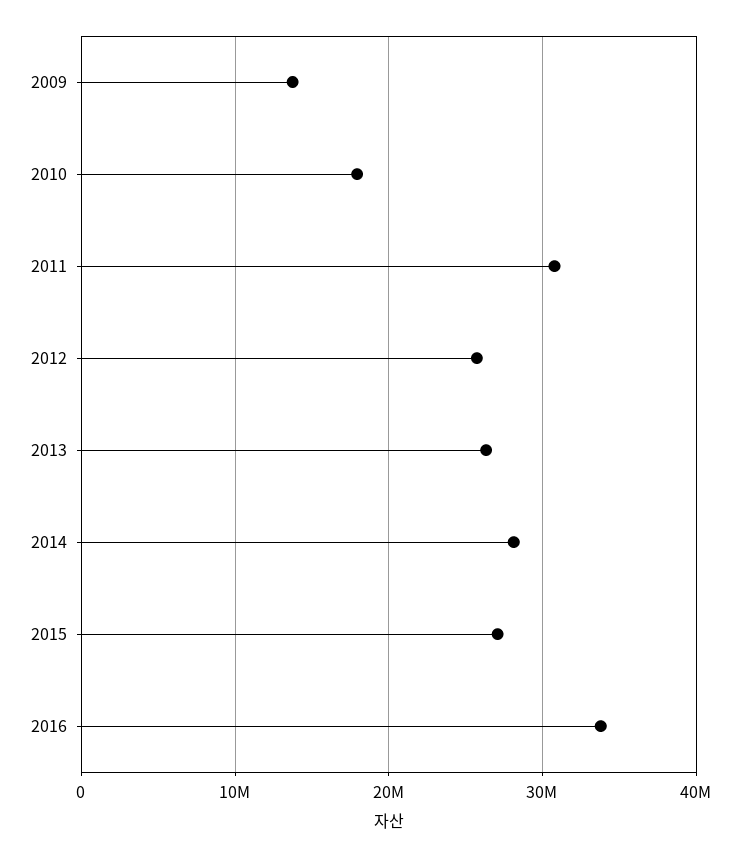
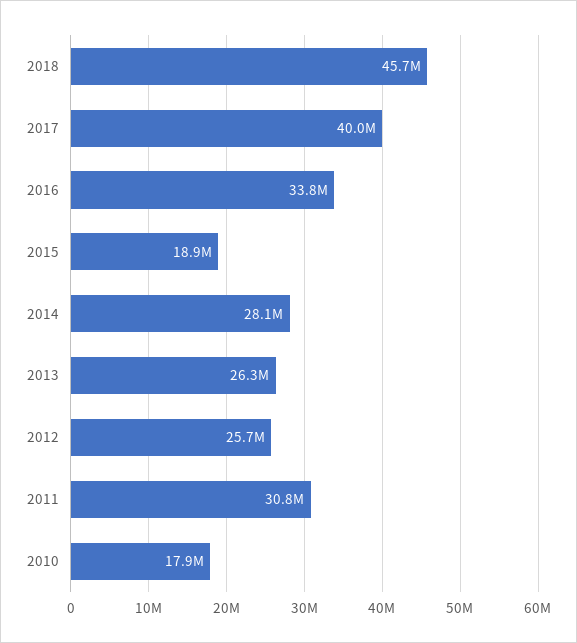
2009: 14000000 -> none
2015: 27000000 -> 18900000
2018: none -> 45700000
2017: none -> 40000000

